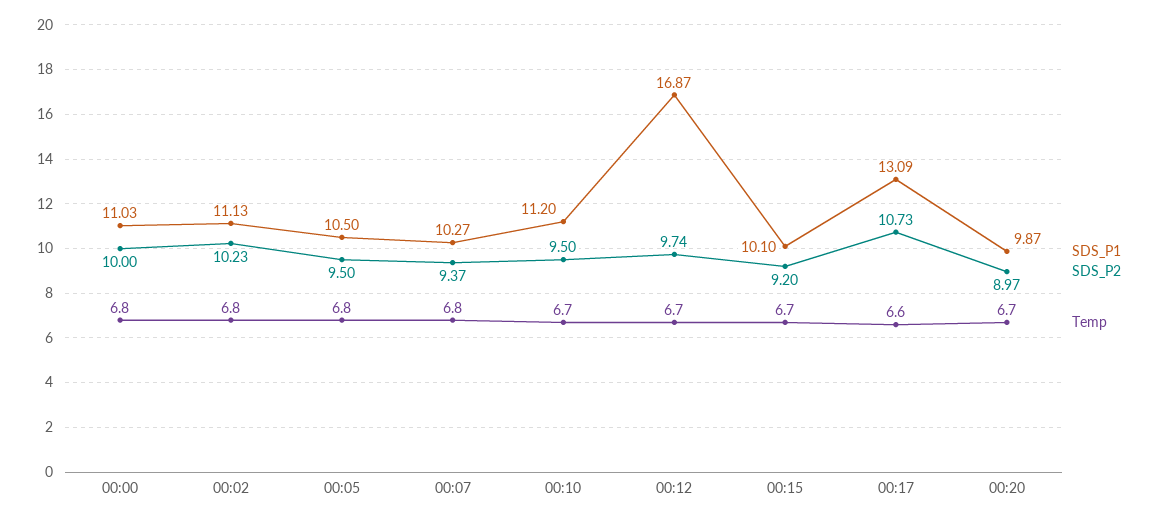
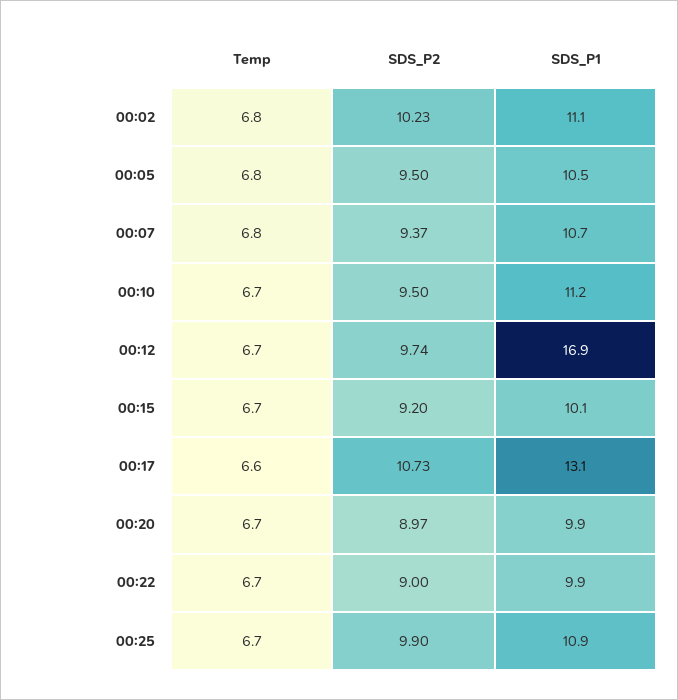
SDS_P1, 00:00: 11.03 -> none
SDS_P2, 00:00: 10 -> none
Temp, 00:00: 6.8 -> none
SDS_P1, 00:07: 10.27 -> 10.7
Temp, 00:22: none -> 6.7
SDS_P2, 00:22: none -> 9
SDS_P1, 00:22: none -> 9.9
Temp, 00:25: none -> 6.7
SDS_P2, 00:25: none -> 9.9
SDS_P1, 00:25: none -> 10.9

